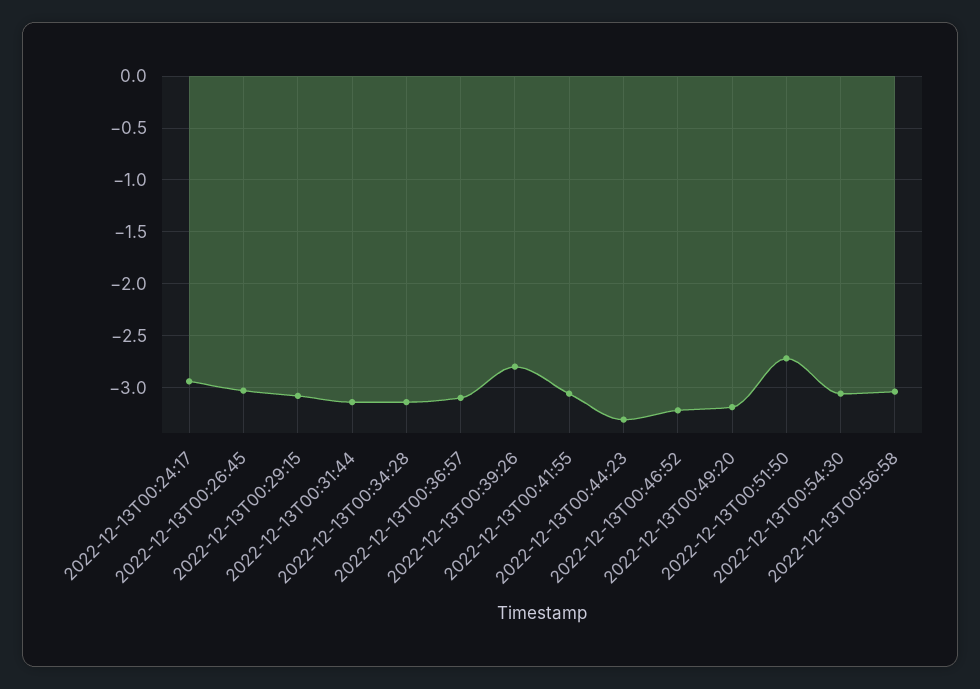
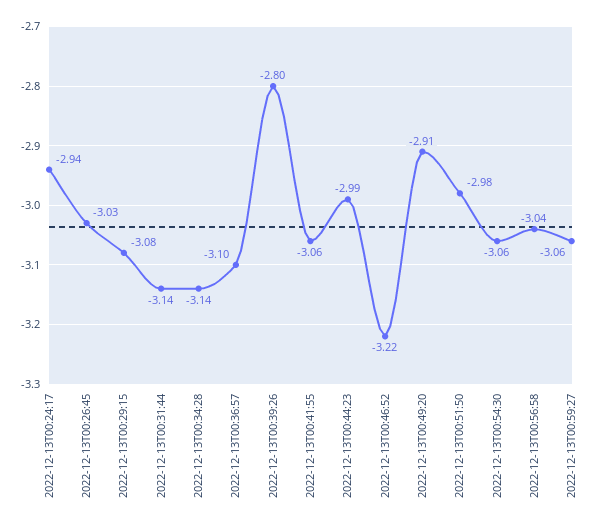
2022-12-13T00:44:23: -3.3 -> -2.99
2022-12-13T00:49:20: -3.2 -> -2.91
2022-12-13T00:51:50: -2.7 -> -2.98
2022-12-13T00:59:27: none -> -3.06

